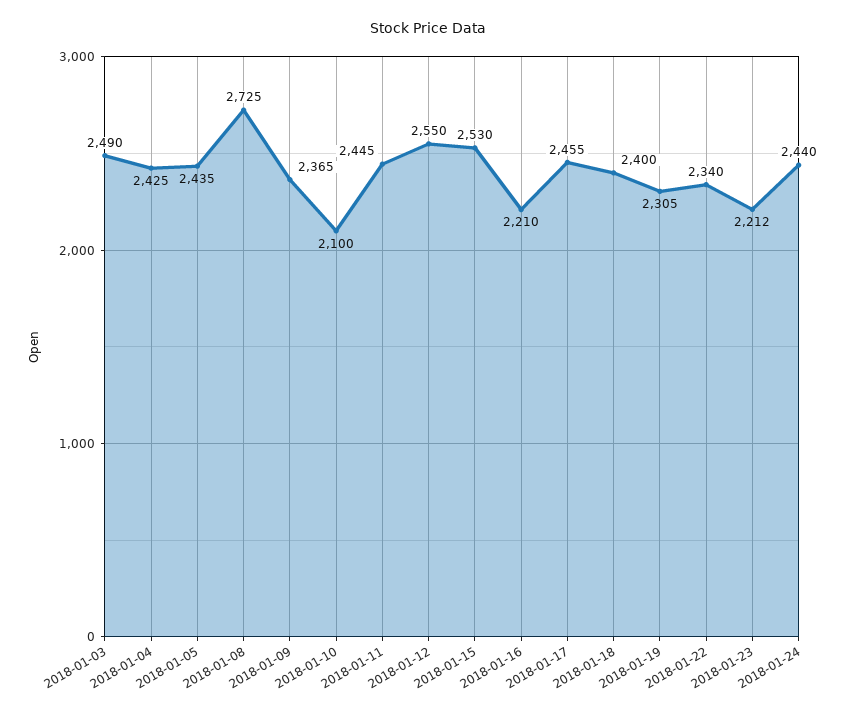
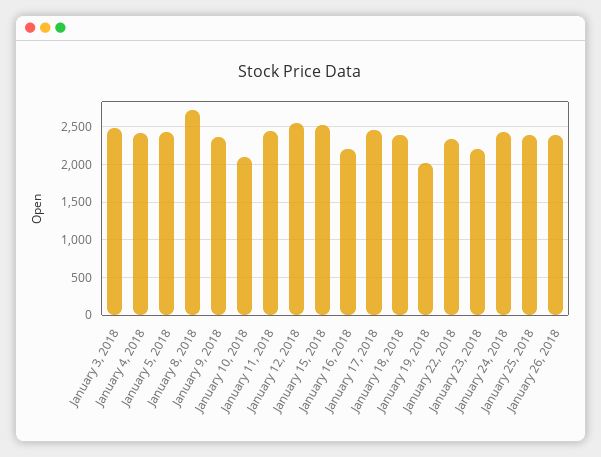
2018-01-19: 2305 -> 2000
January 25, 2018: none -> 2400
January 26, 2018: none -> 2400

